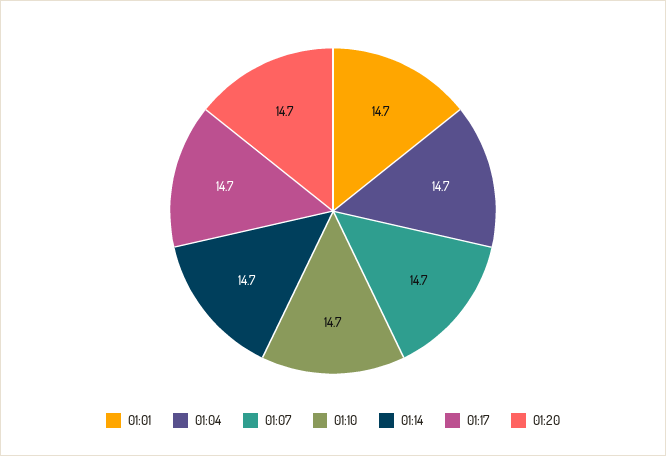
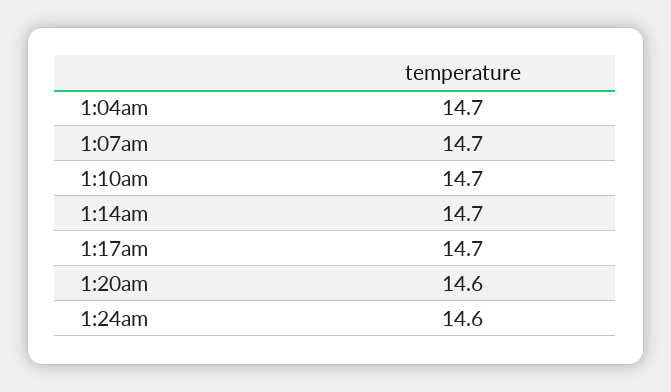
01:01: 14.7 -> none
01:20: 14.7 -> 14.6
1:24am: none -> 14.6

